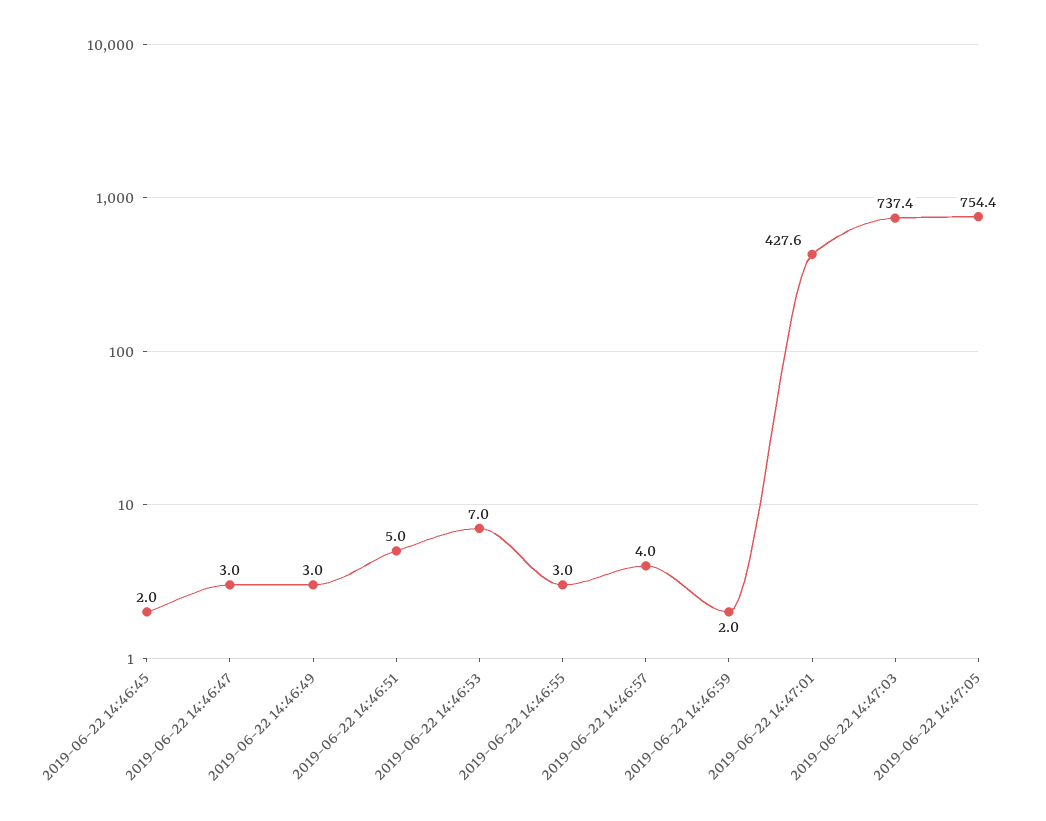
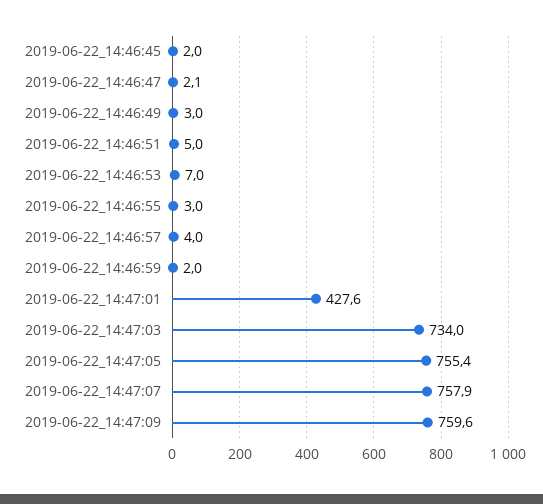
2019-06-22 14:46:47: 3 -> 2.1
2019-06-22 14:47:03: 737.4 -> 734
2019-06-22 14:47:05: 754.4 -> 755.4
2019-06-22_14:47:07: none -> 757.9
2019-06-22_14:47:09: none -> 759.6

